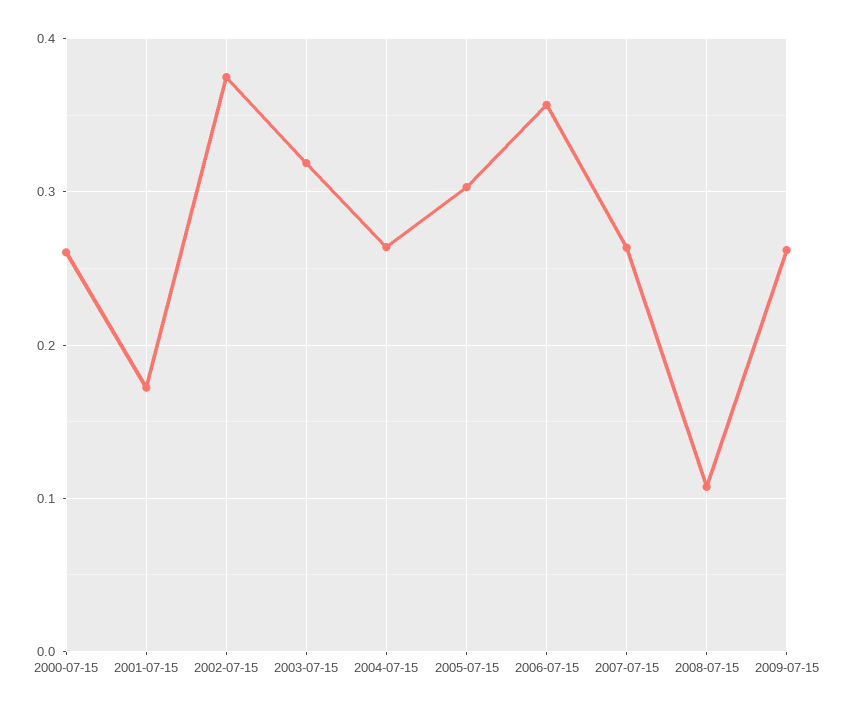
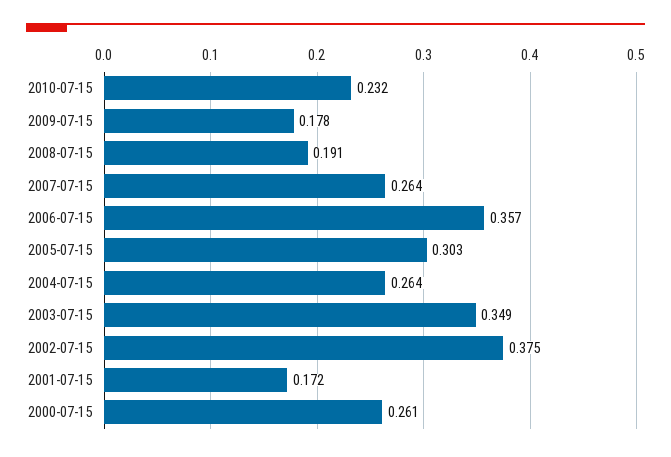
2003-07-15: 0.32 -> 0.349
2008-07-15: 0.11 -> 0.191
2009-07-15: 0.26 -> 0.178
2010-07-15: none -> 0.232

